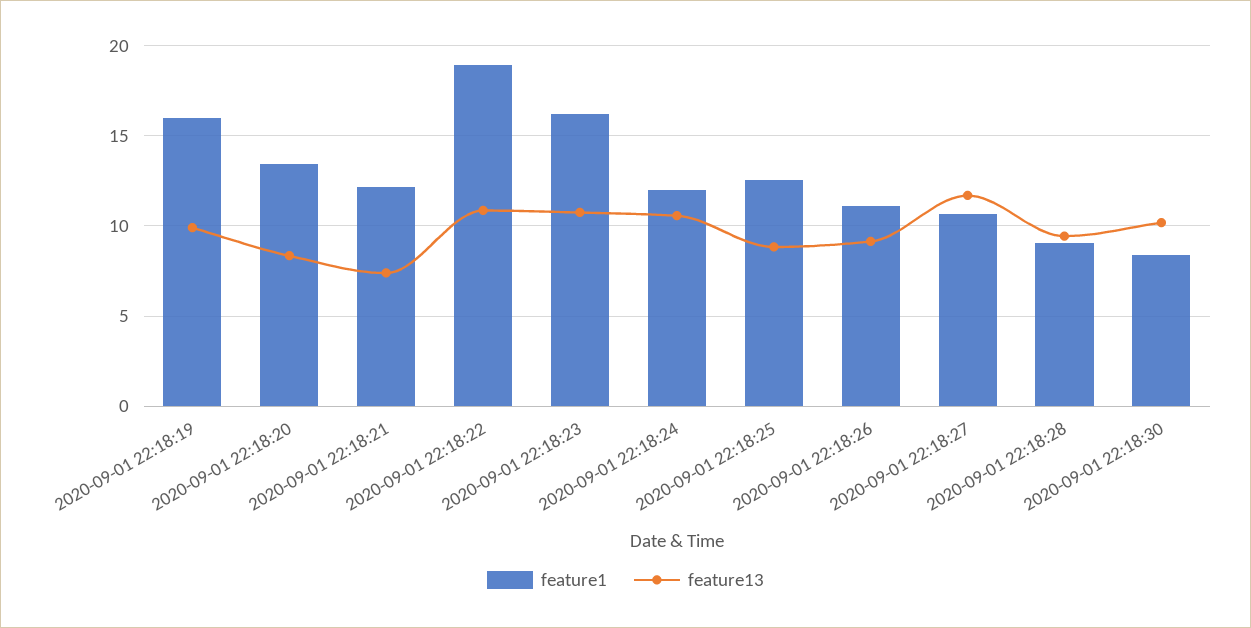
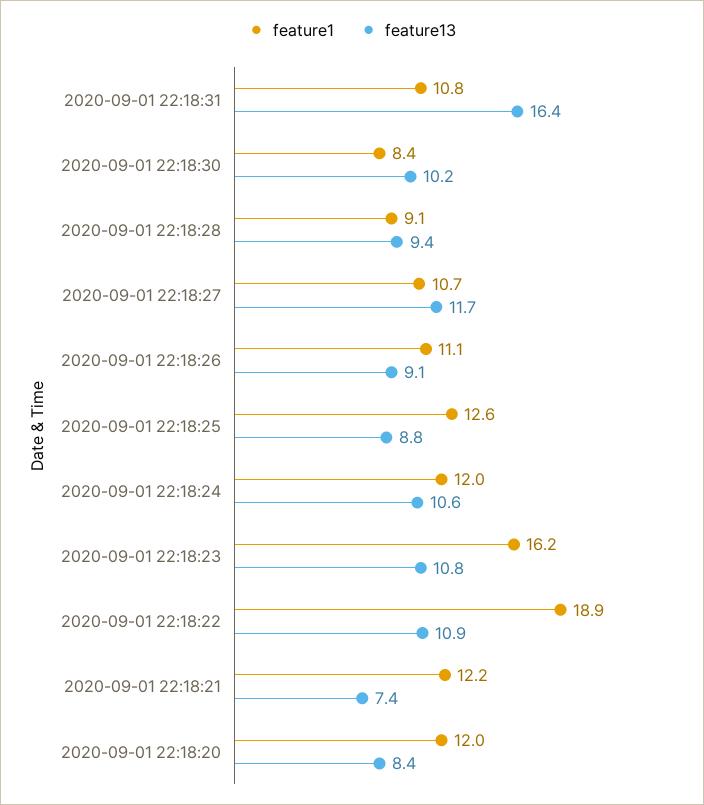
feature1, 2020-09-01 22:18:19: 16 -> none
feature13, 2020-09-01 22:18:19: 10 -> none
feature1, 2020-09-01 22:18:20: 13.5 -> 12
feature1, 2020-09-01 22:18:31: none -> 10.8
feature13, 2020-09-01 22:18:31: none -> 16.4

